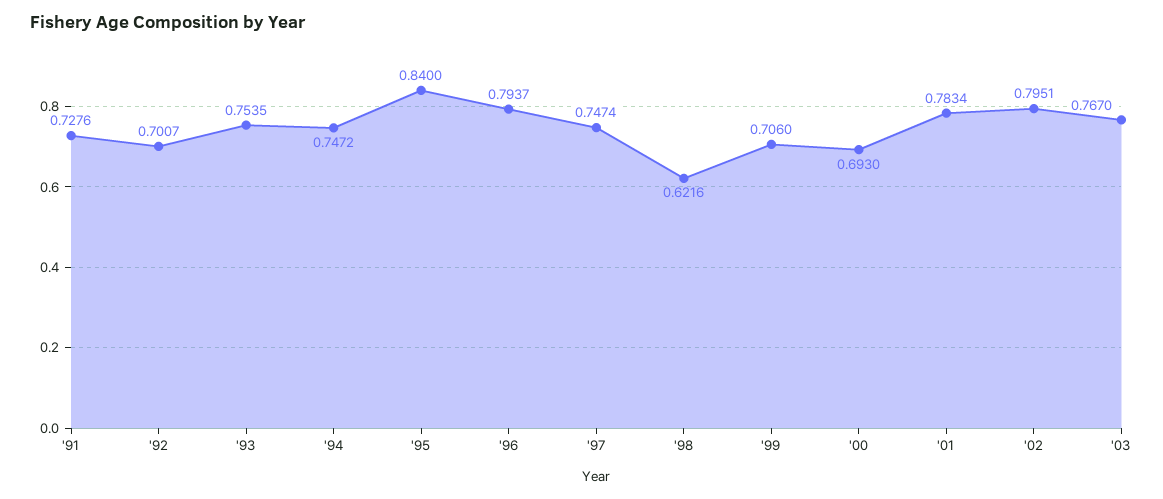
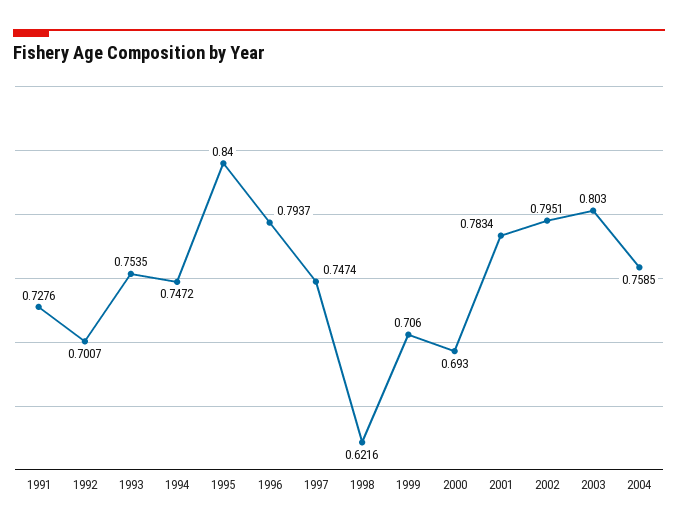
'03: 0.767 -> 0.803
2004: none -> 0.7585

